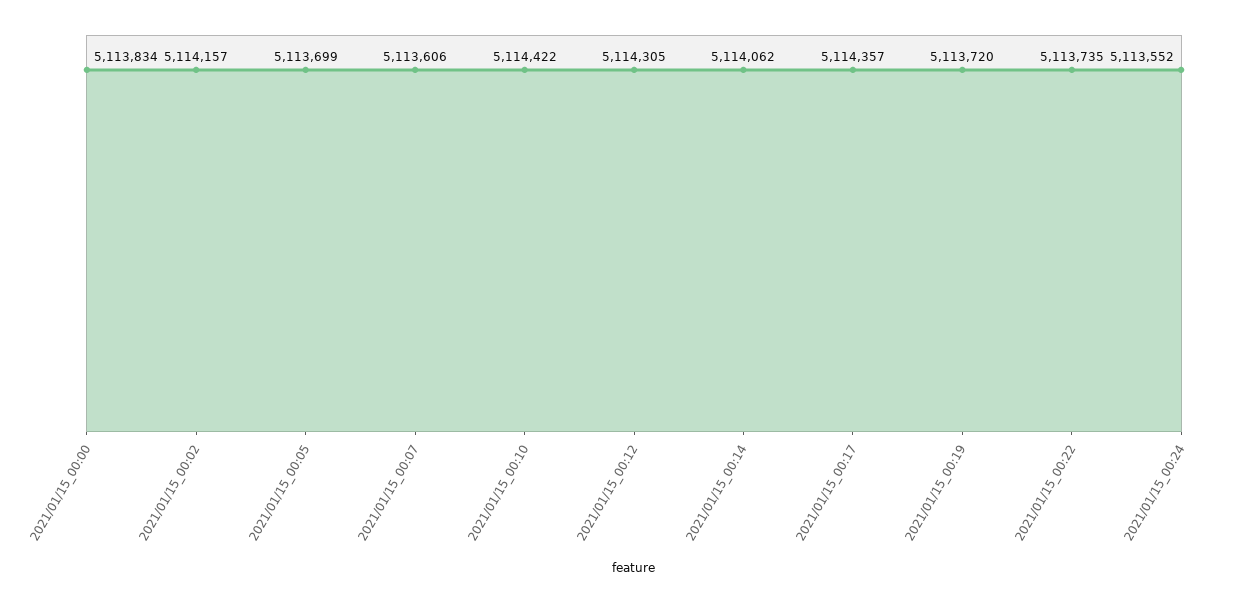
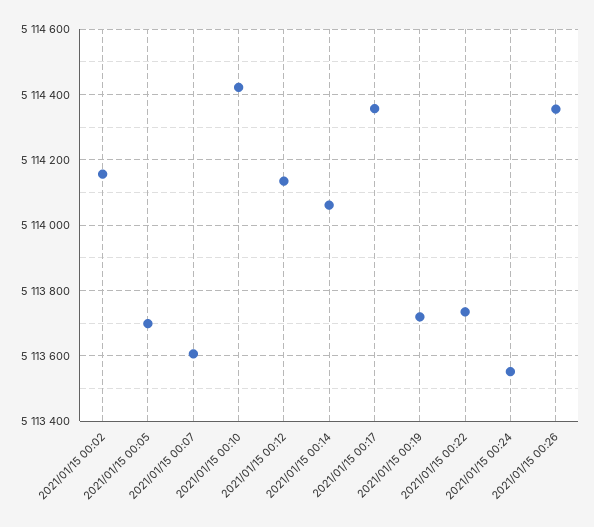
2021/01/15_00:00: 5113834 -> none
2021/01/15_00:12: 5114305 -> 5114140
2021/01/15 00:26: none -> 5114360

